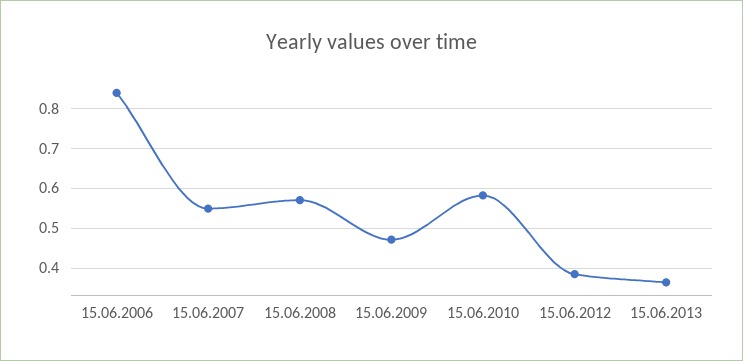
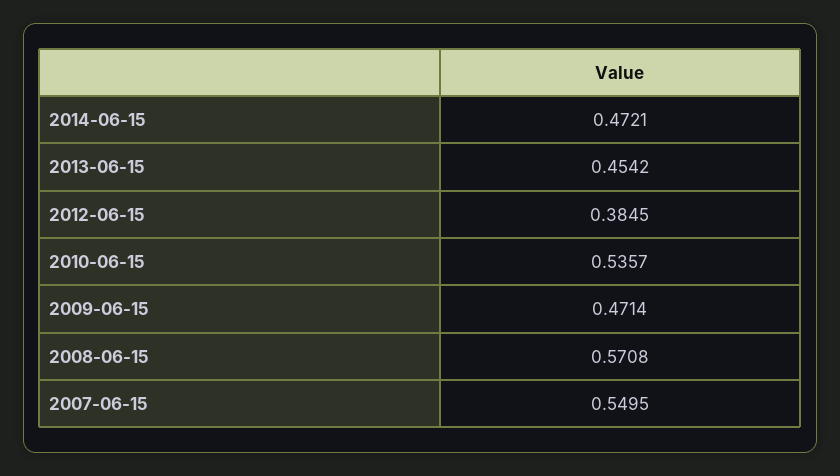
15.06.2006: 0.84 -> none
15.06.2010: 0.58 -> 0.5357
15.06.2013: 0.36 -> 0.4542
2014-06-15: none -> 0.4721

